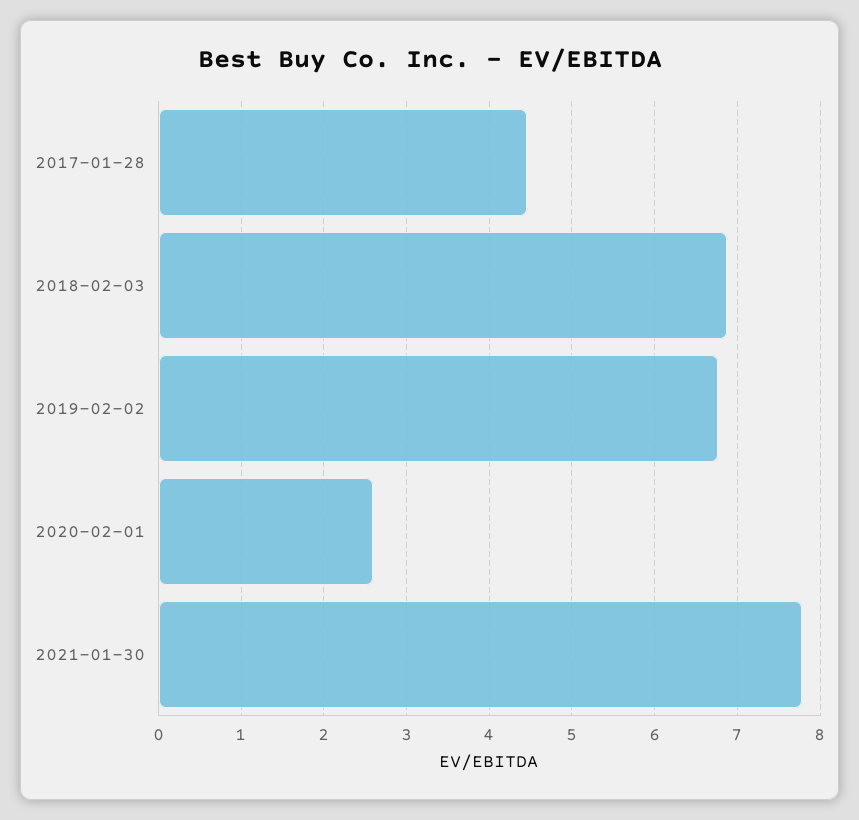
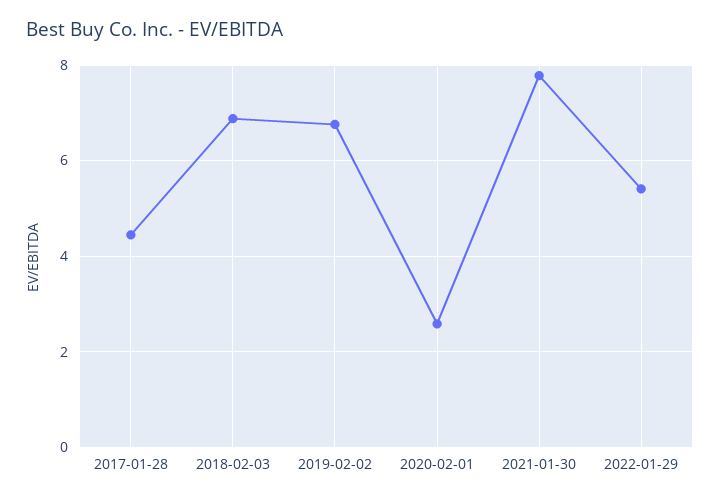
2022-01-29: none -> 5.4

